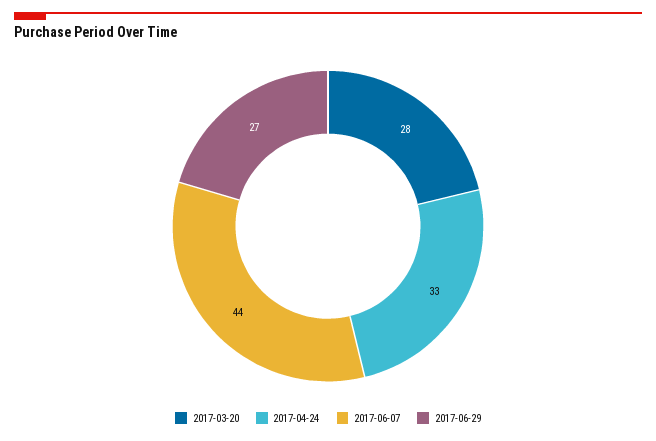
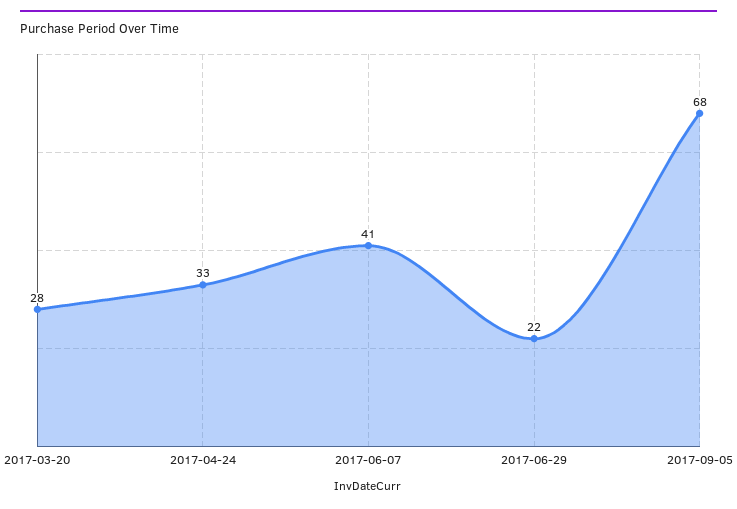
2017-06-07: 44 -> 41
2017-06-29: 27 -> 22
2017-09-05: none -> 68

